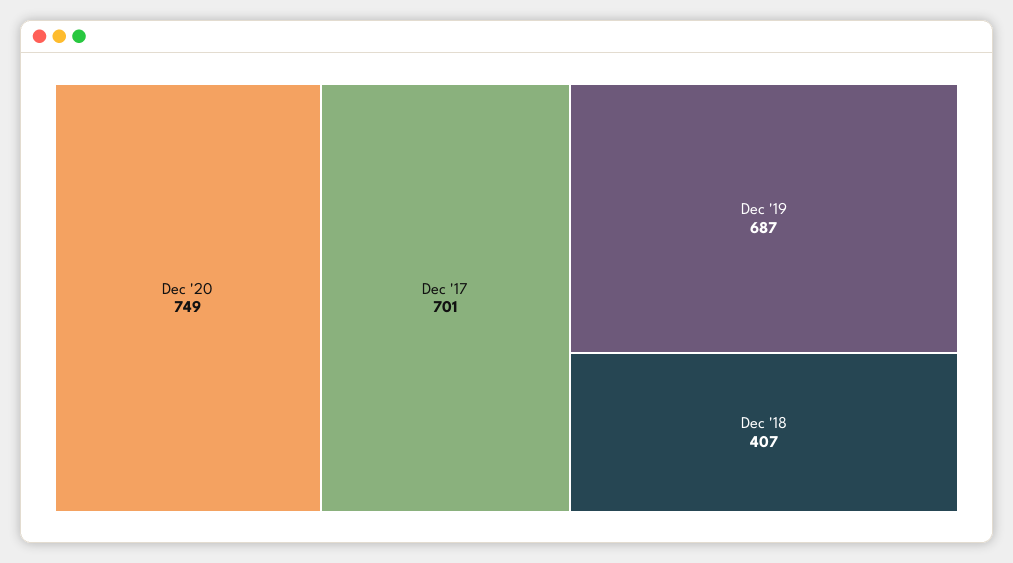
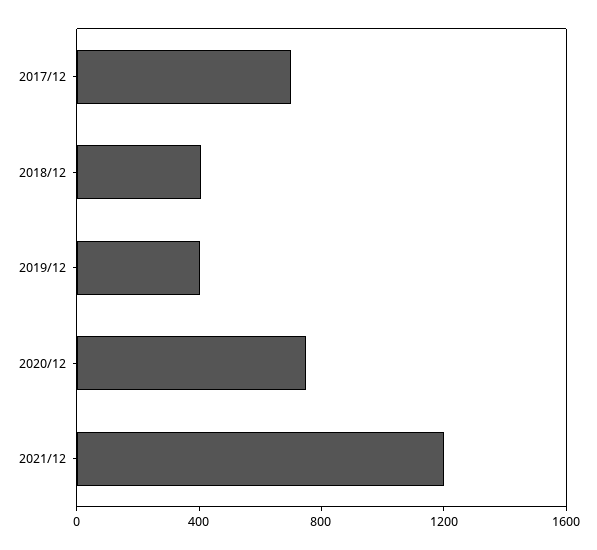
Dec '19: 687 -> 400
2021/12: none -> 1200

